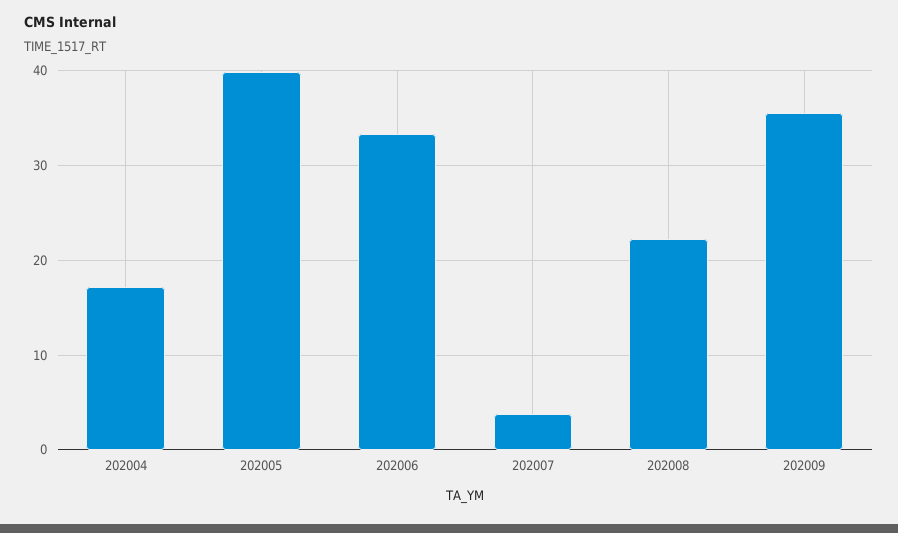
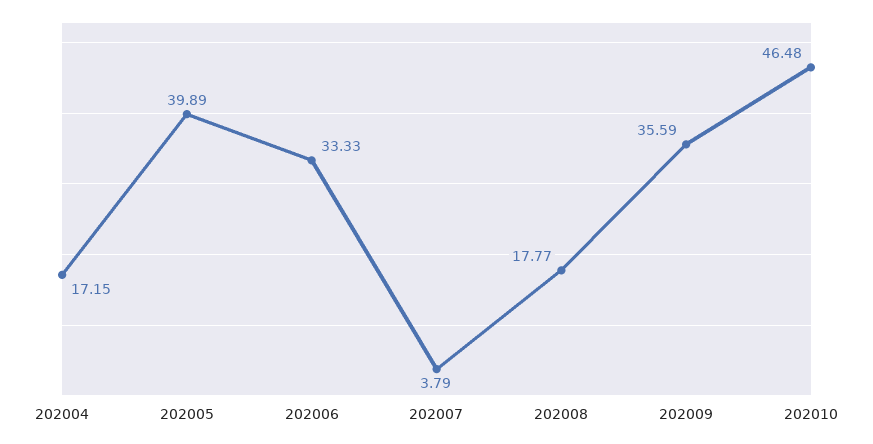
202008: 22 -> 17.77
202010: none -> 46.48

